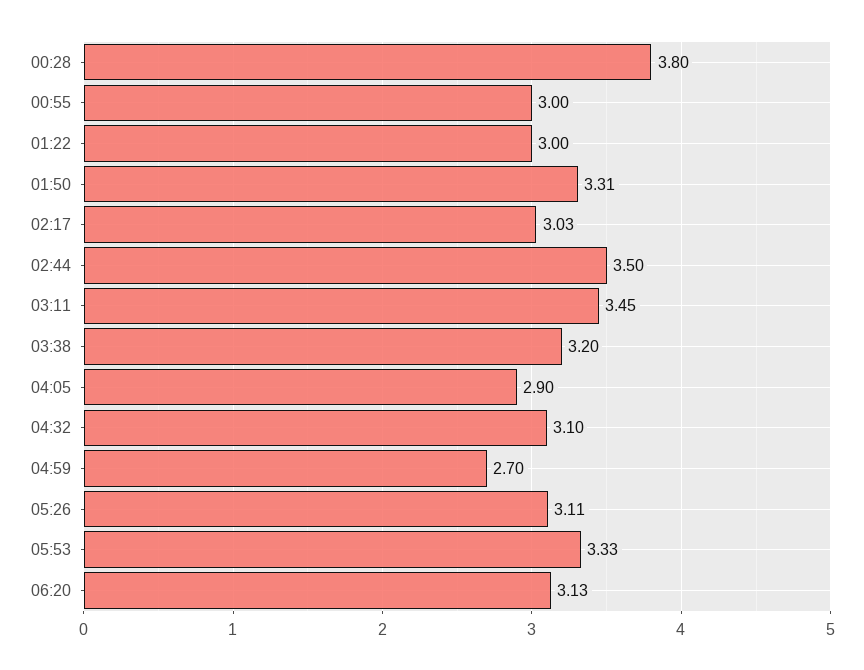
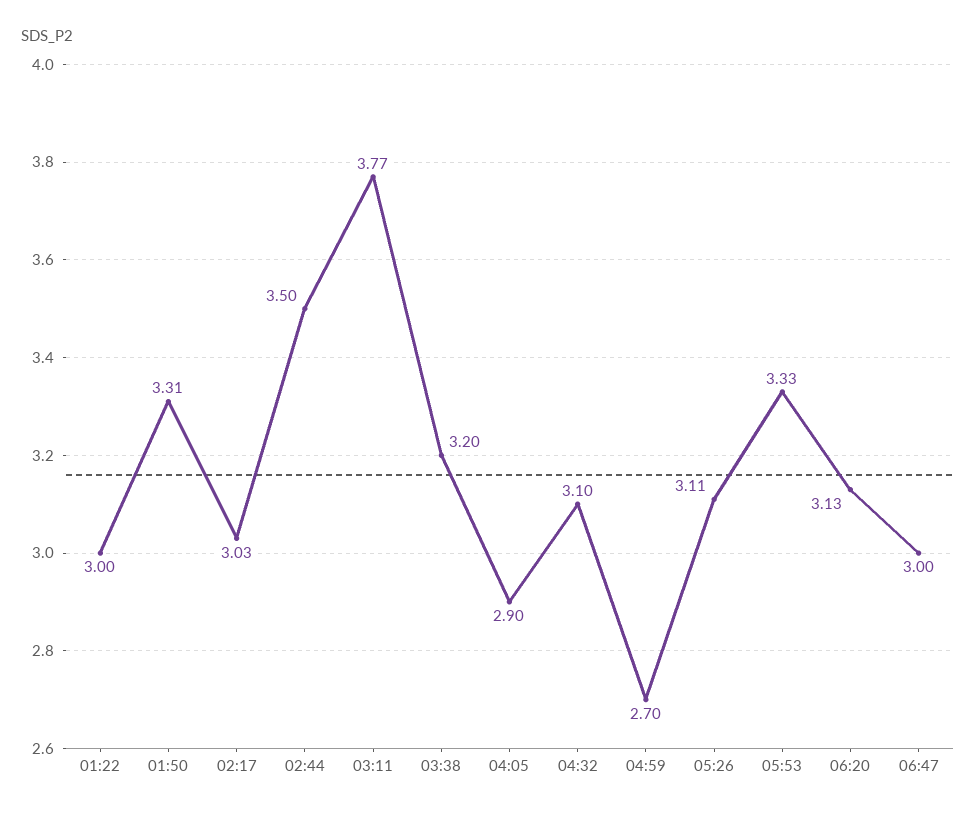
00:28: 3.8 -> none
00:55: 3 -> none
03:11: 3.45 -> 3.77
06:47: none -> 3

